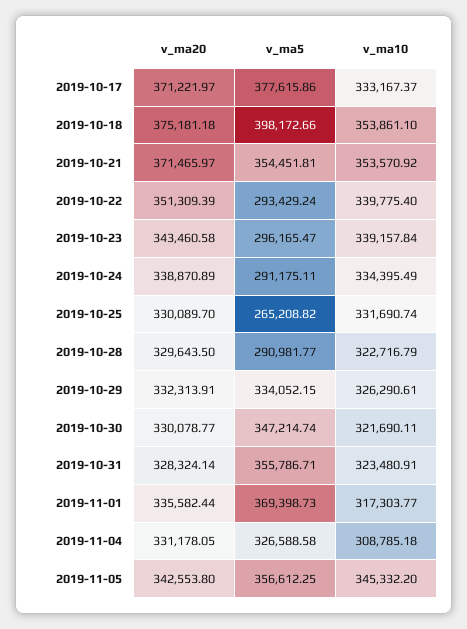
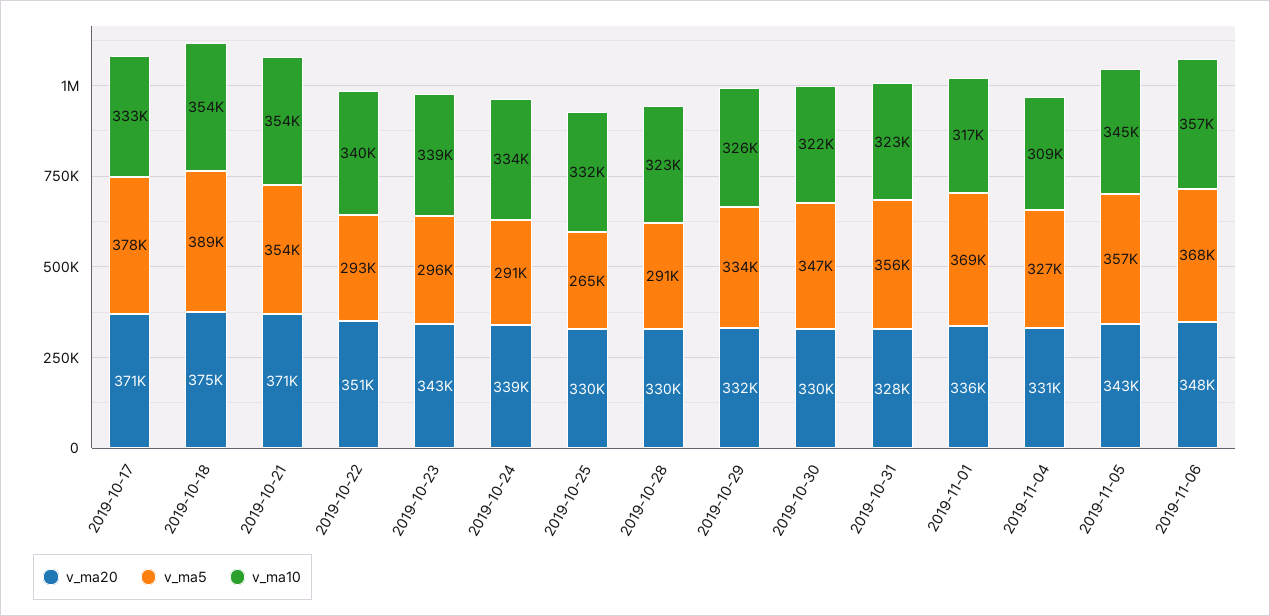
v_ma5, 2019-10-18: 398172.66 -> 389000
v_ma20, 2019-11-06: none -> 348000
v_ma5, 2019-11-06: none -> 368000
v_ma10, 2019-11-06: none -> 357000

